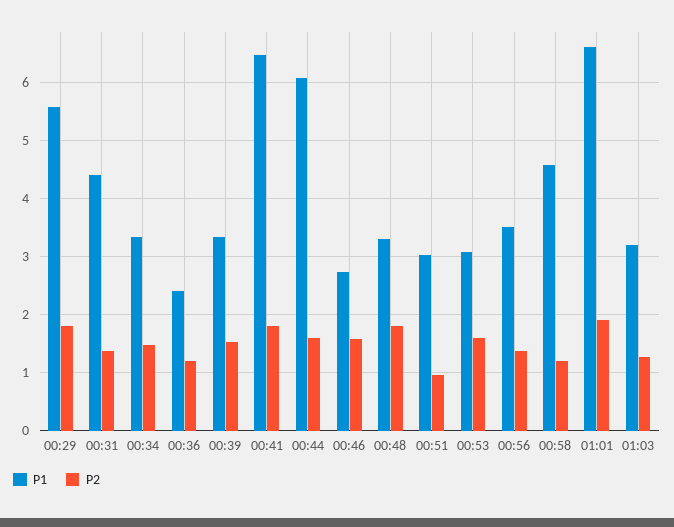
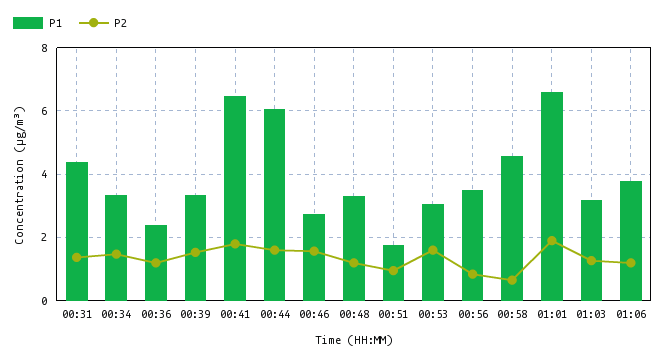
P1, 00:29: 5.6 -> none
P2, 00:29: 1.8 -> none
P2, 00:48: 1.8 -> 1.2
P1, 00:51: 3 -> 1.8
P2, 00:56: 1.4 -> 0.8
P2, 00:58: 1.2 -> 0.6
P1, 01:06: none -> 3.8
P2, 01:06: none -> 1.2

